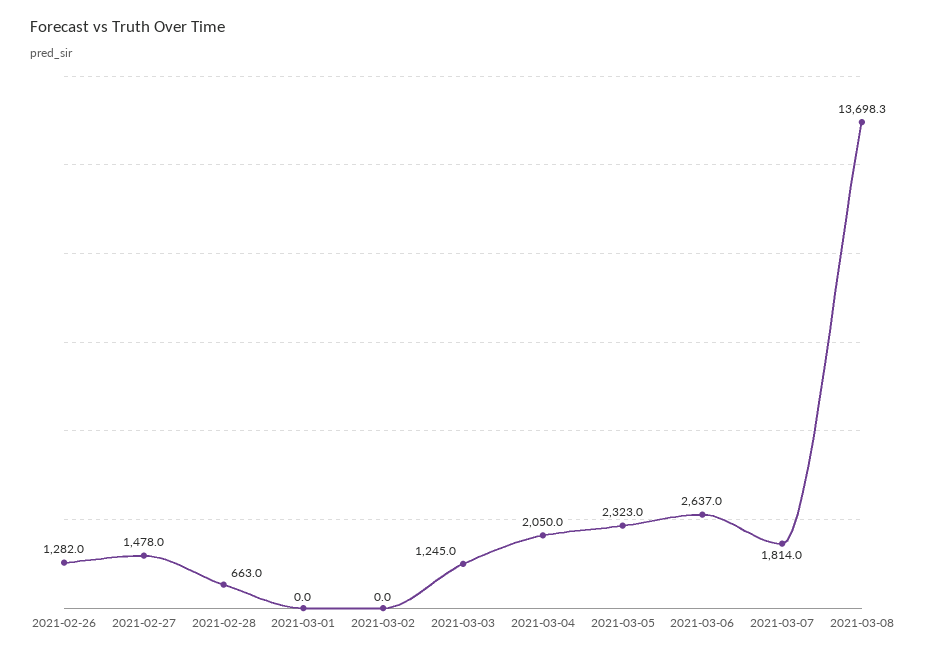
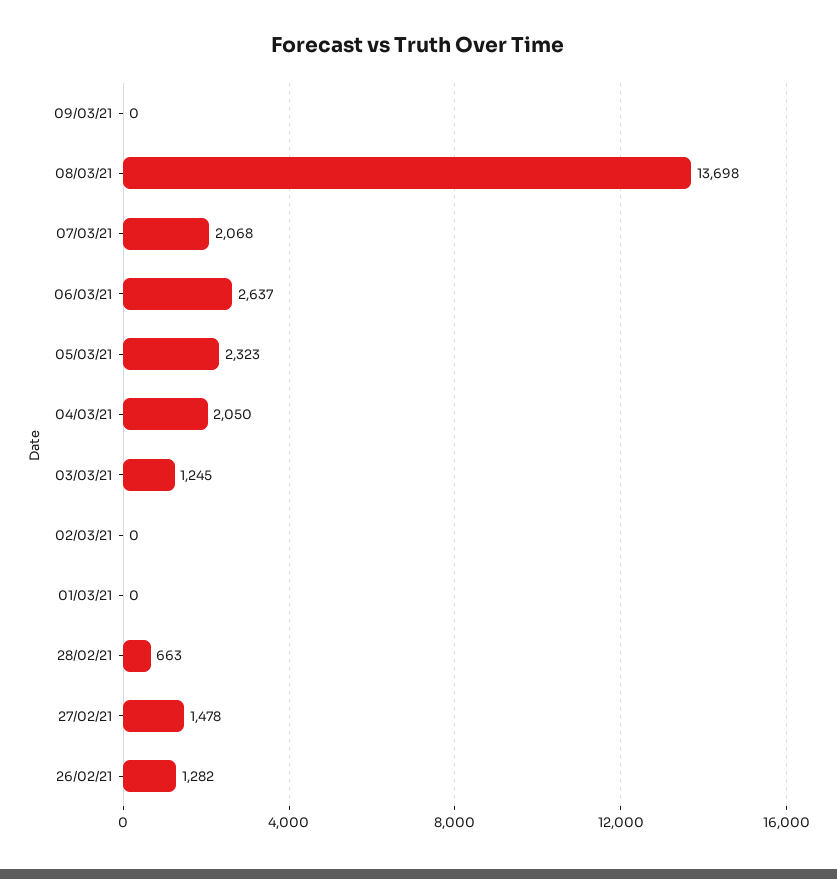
2021-03-07: 1814 -> 2068
09/03/21: none -> 0

